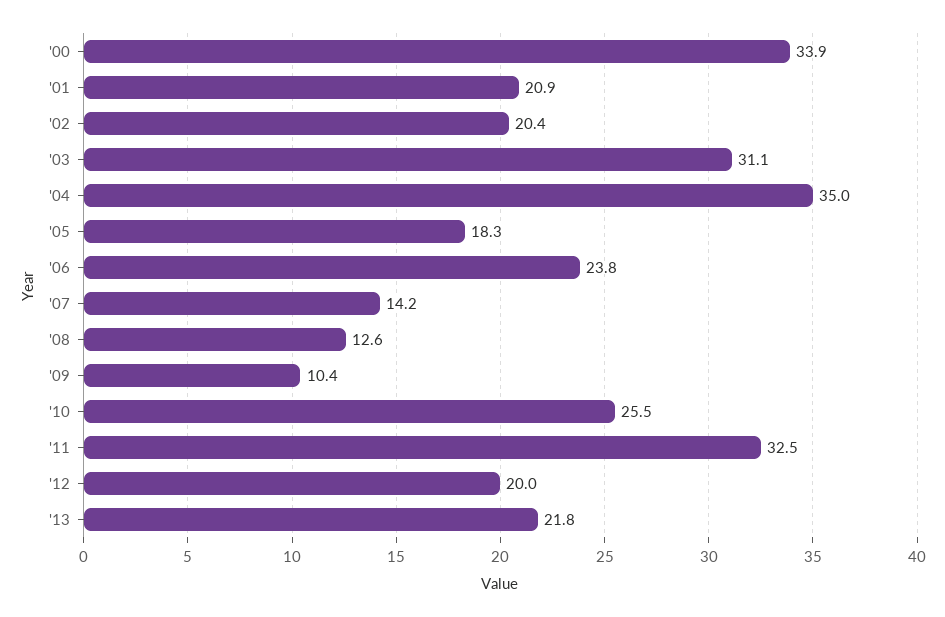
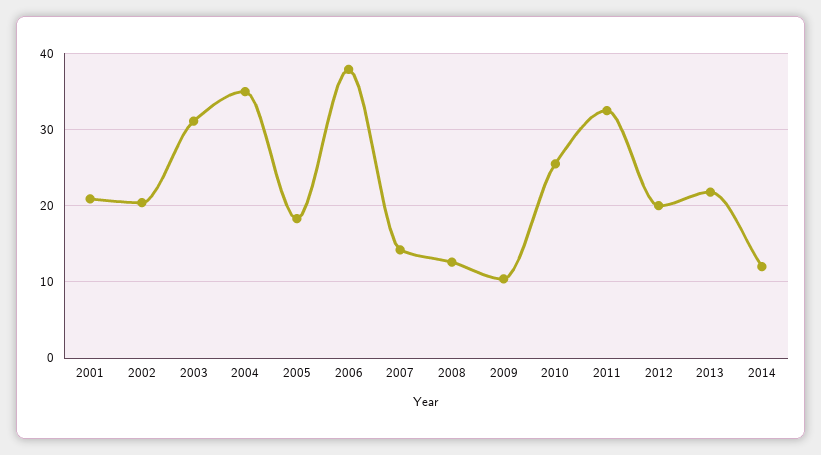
'00: 33.9 -> none
'06: 23.8 -> 38
2014: none -> 12

